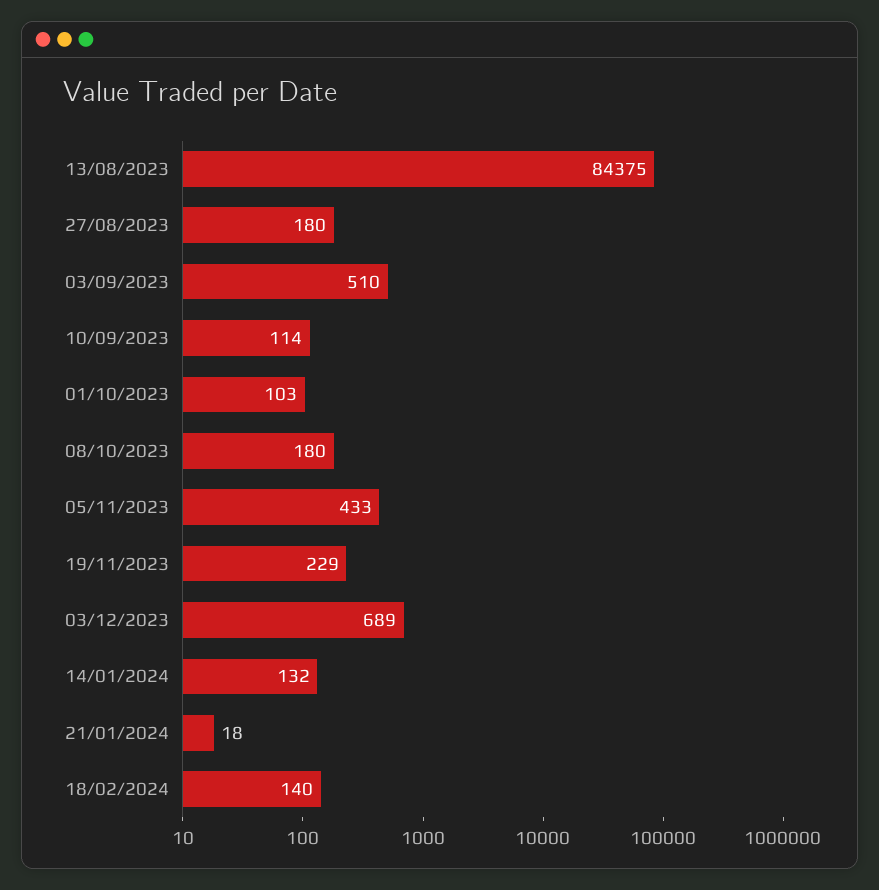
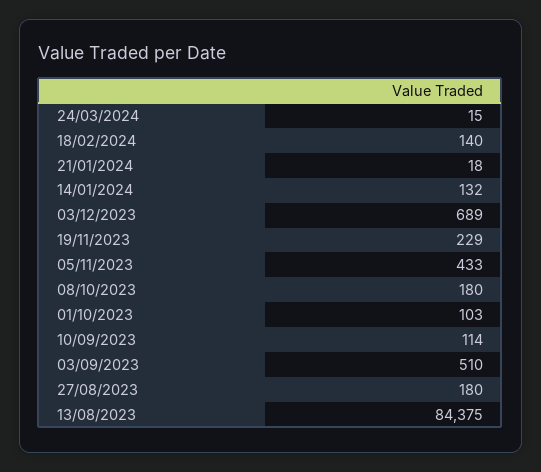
24/03/2024: none -> 15

